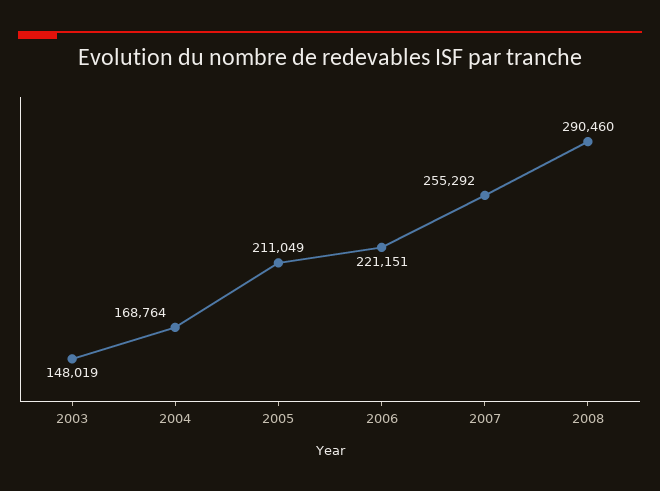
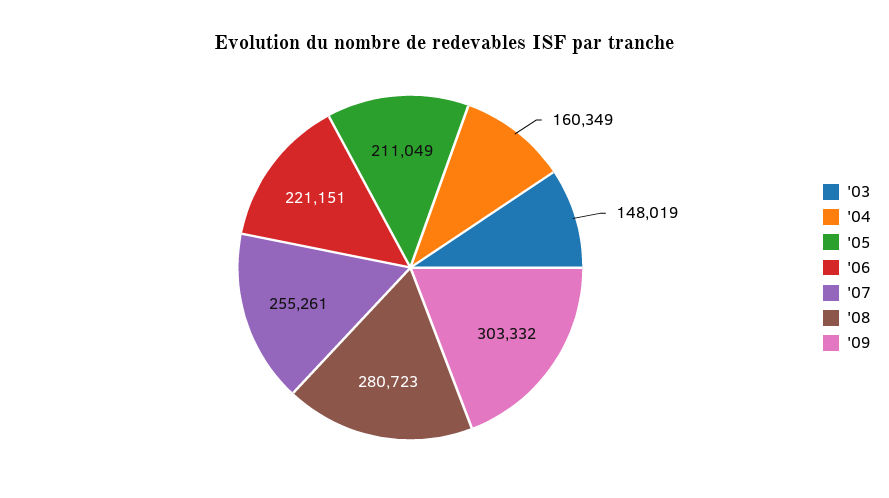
2004: 168764 -> 160349
2007: 255292 -> 255261
2008: 290460 -> 280723
'09: none -> 303332

